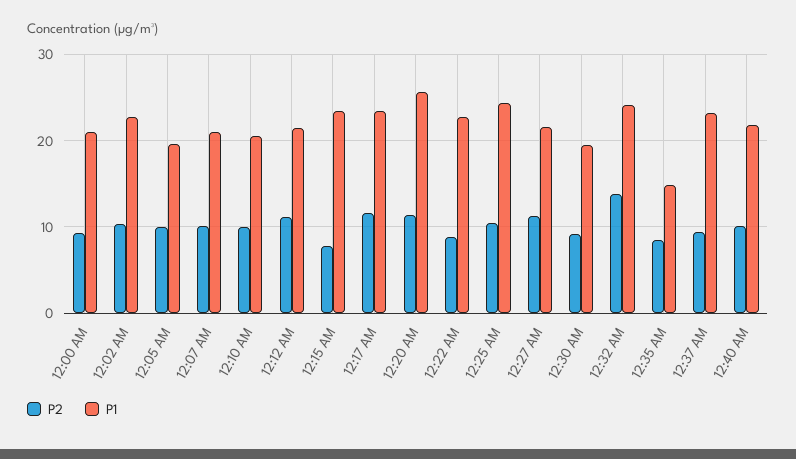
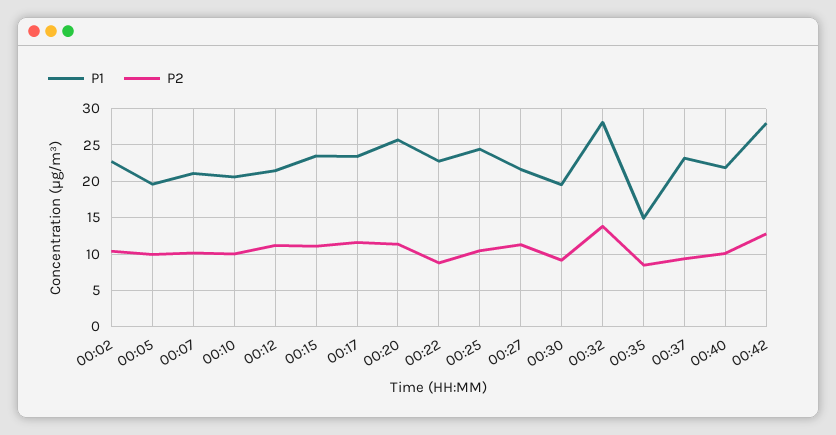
P2, 12:00 AM: 9 -> none
P1, 12:00 AM: 21 -> none
P2, 12:15 AM: 8 -> 11
P1, 12:32 AM: 24 -> 28
P1, 00:42: none -> 28
P2, 00:42: none -> 13

